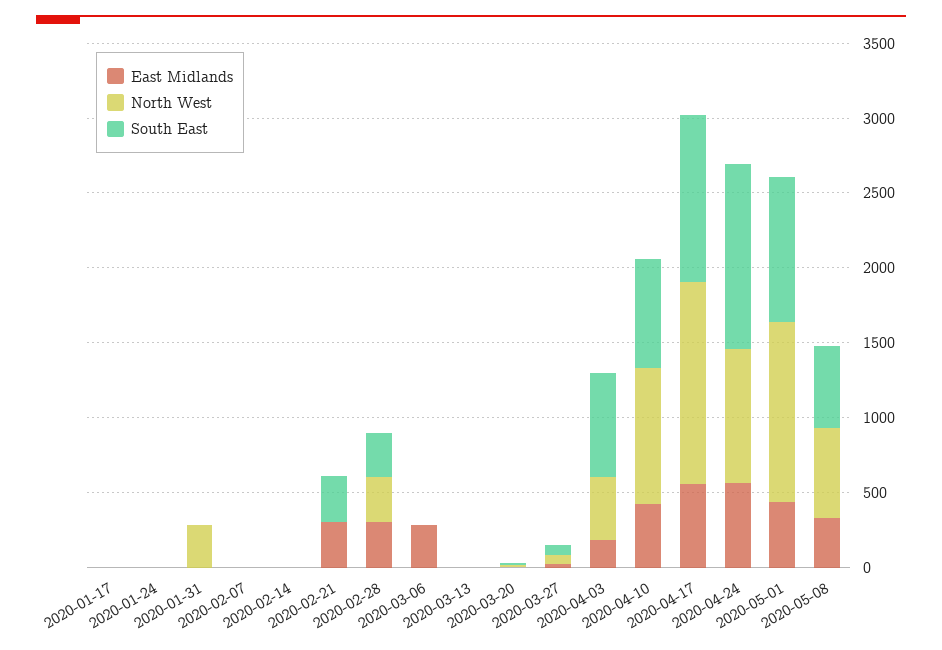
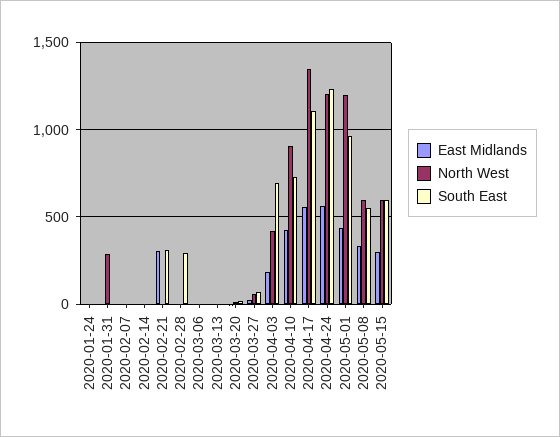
East Midlands, 2020-01-17: 0 -> none
North West, 2020-01-17: 0 -> none
South East, 2020-01-17: 0 -> none
East Midlands, 2020-02-28: 300 -> 0
North West, 2020-02-28: 300 -> 0
East Midlands, 2020-03-06: 300 -> 0
North West, 2020-04-24: 900 -> 1200
East Midlands, 2020-05-15: none -> 300
North West, 2020-05-15: none -> 600
South East, 2020-05-15: none -> 600

